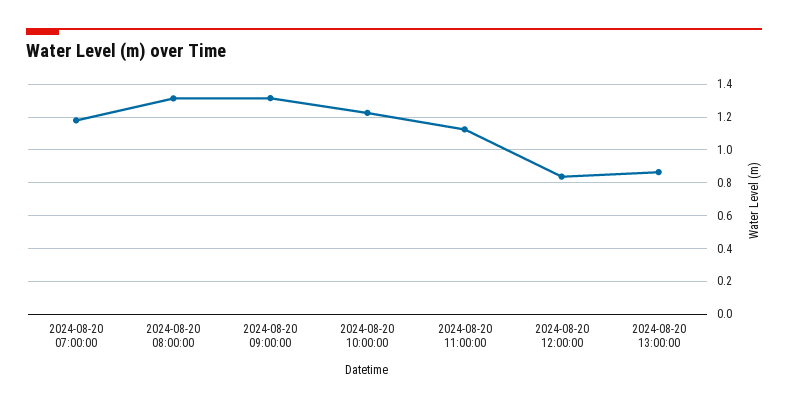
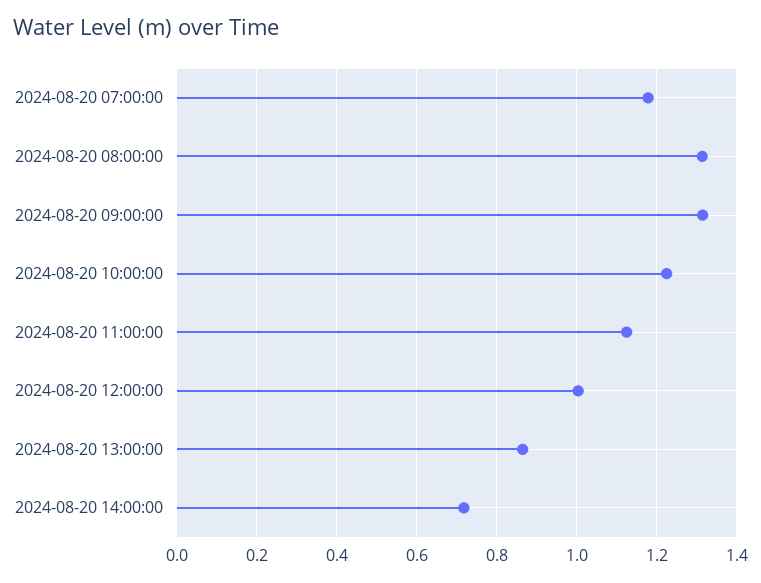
2024-08-20 12:00:00: 0.85 -> 1
2024-08-20 14:00:00: none -> 0.72

